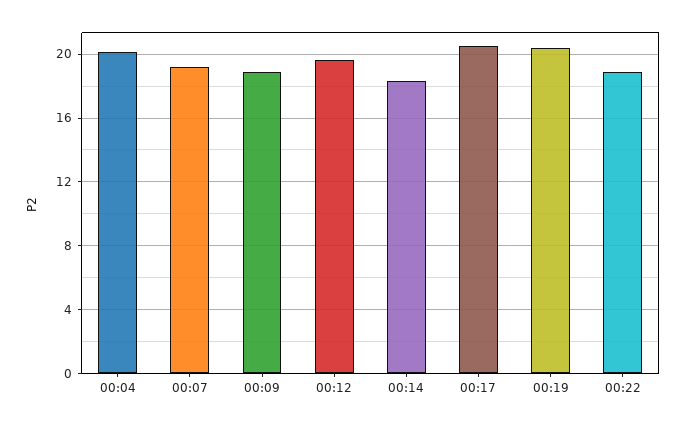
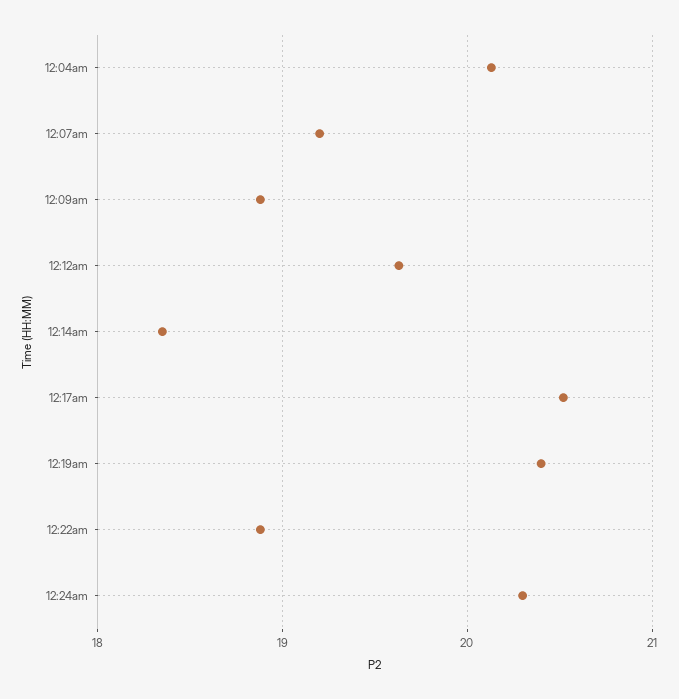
12:24am: none -> 20.3

